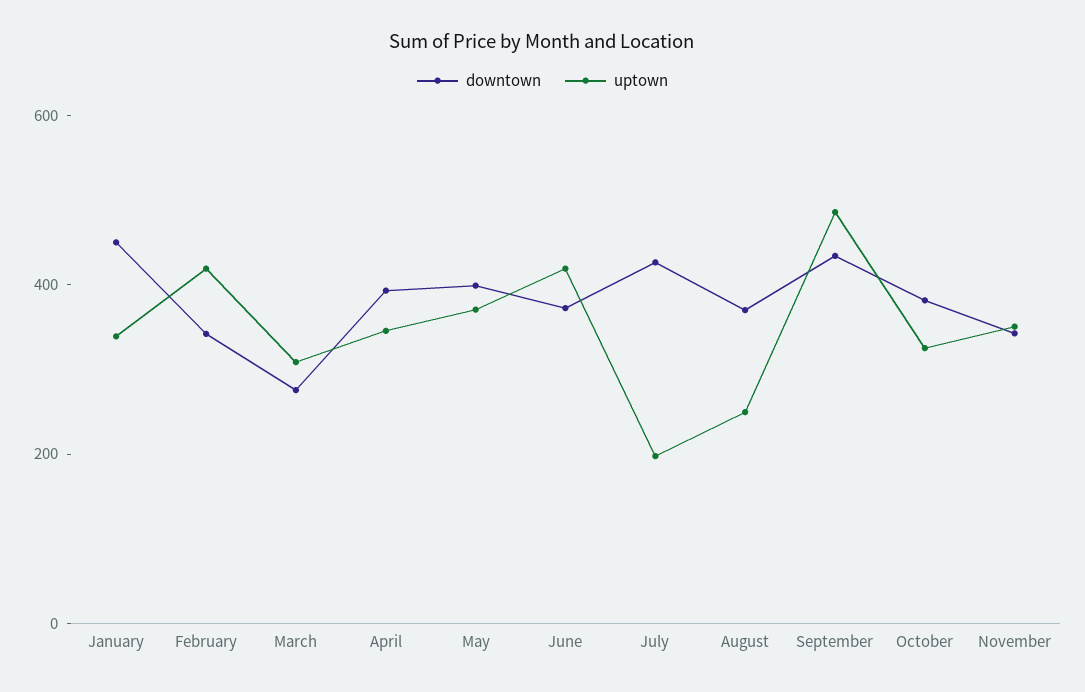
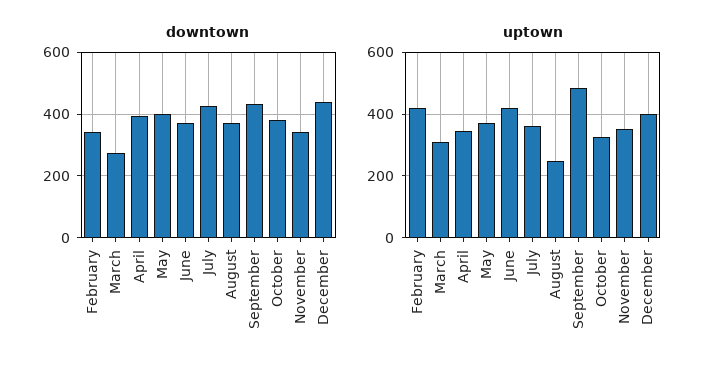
downtown, January: 450 -> none
uptown, January: 350 -> none
uptown, July: 200 -> 360
downtown, December: none -> 440
uptown, December: none -> 400

